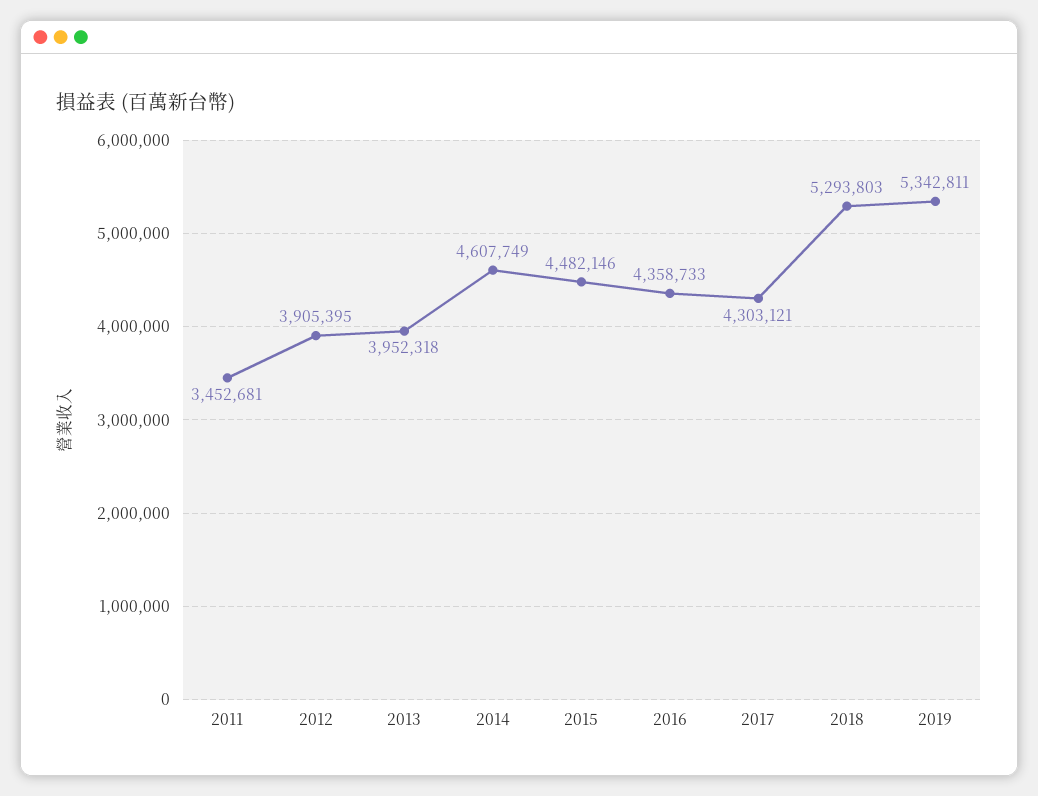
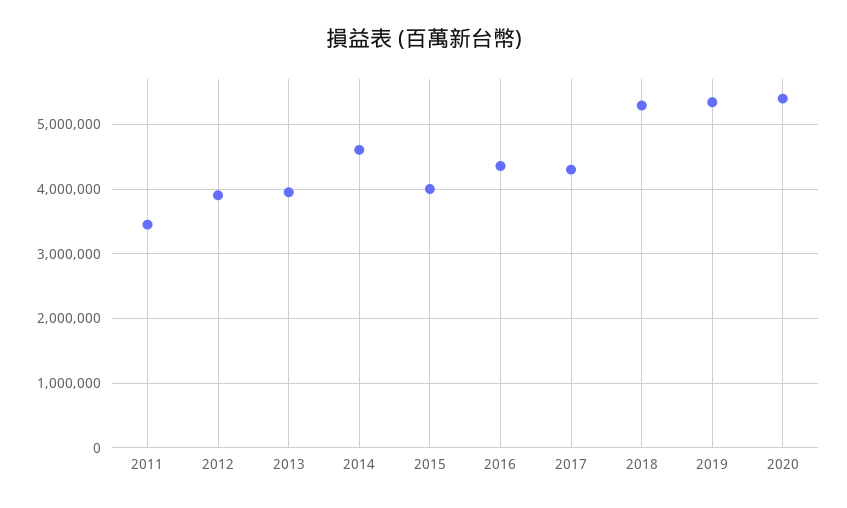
2015: 4482146 -> 4000000
2020: none -> 5400000

